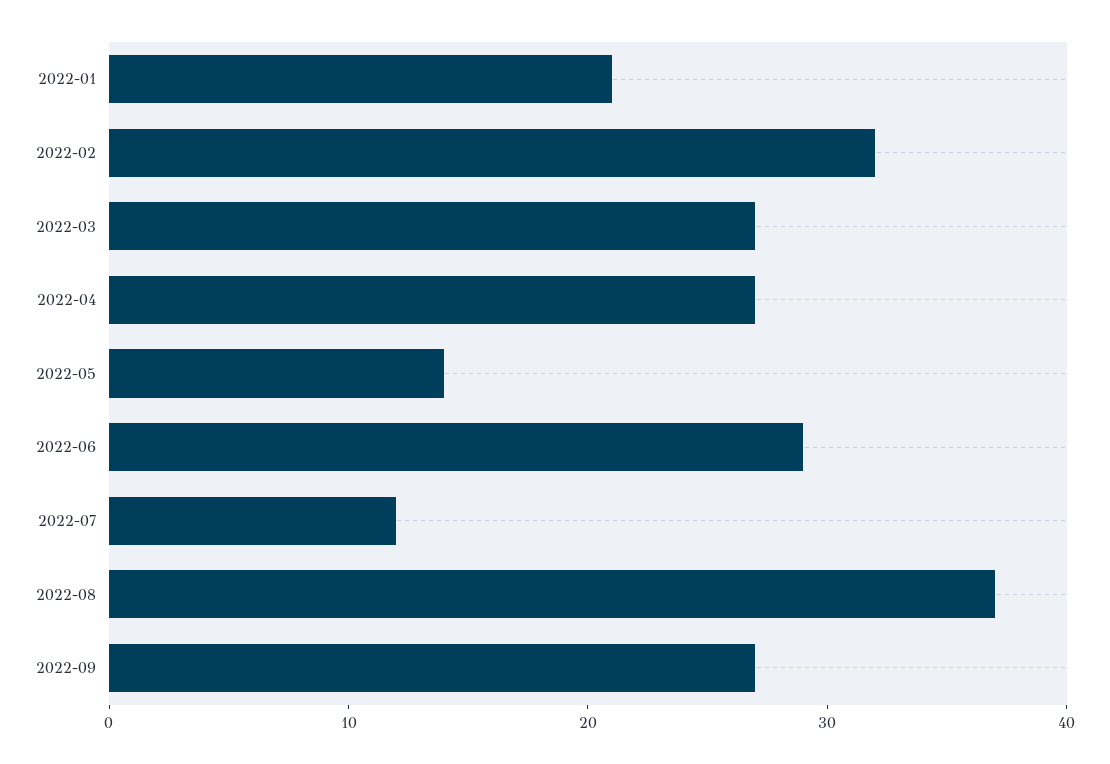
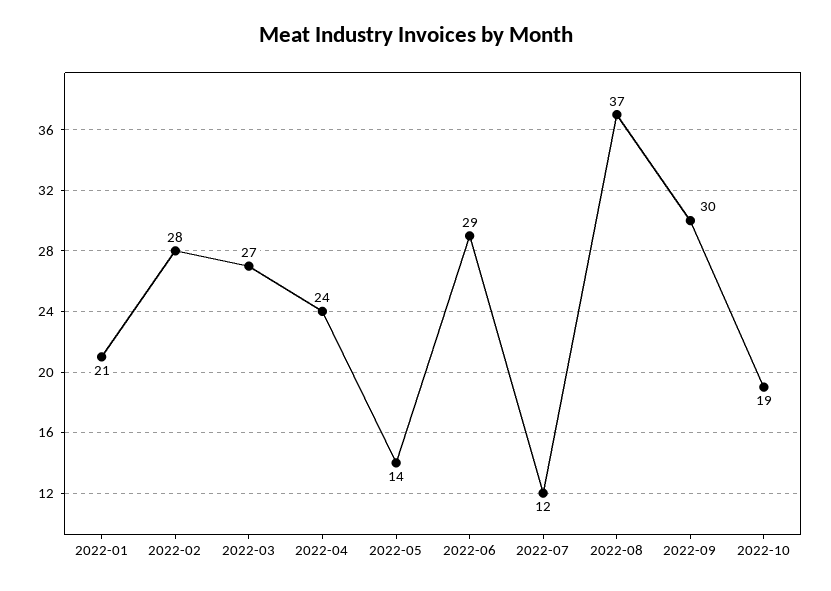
2022-02: 32 -> 28
2022-04: 27 -> 24
2022-09: 27 -> 30
2022-10: none -> 19

